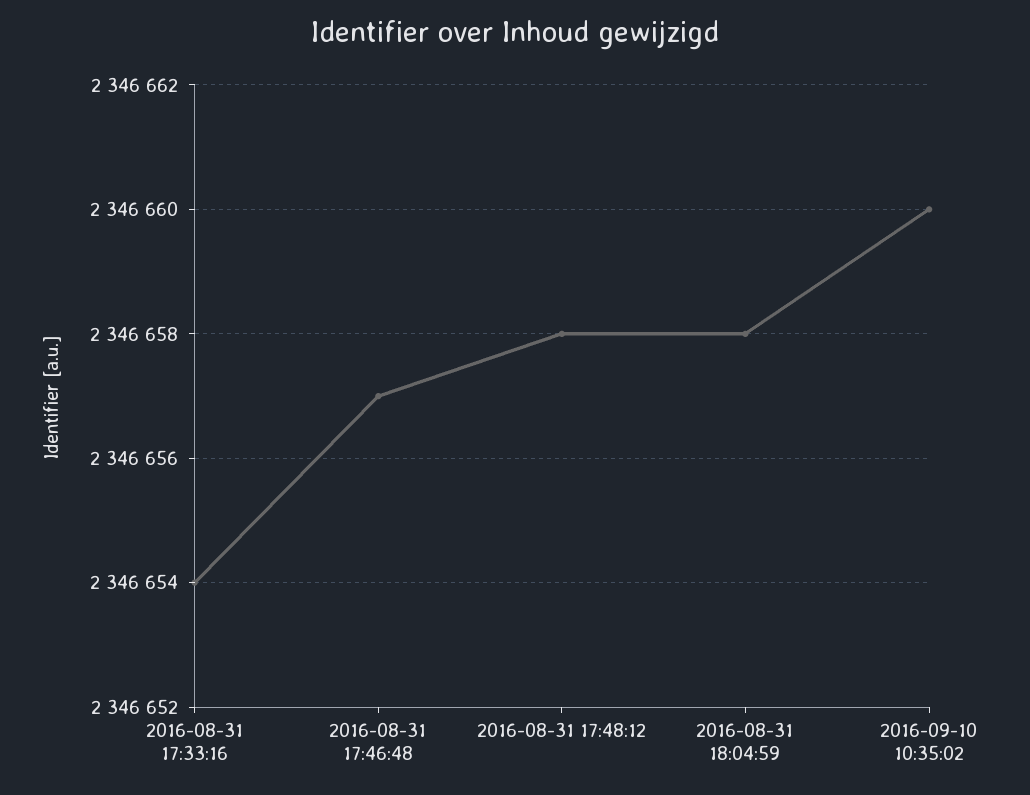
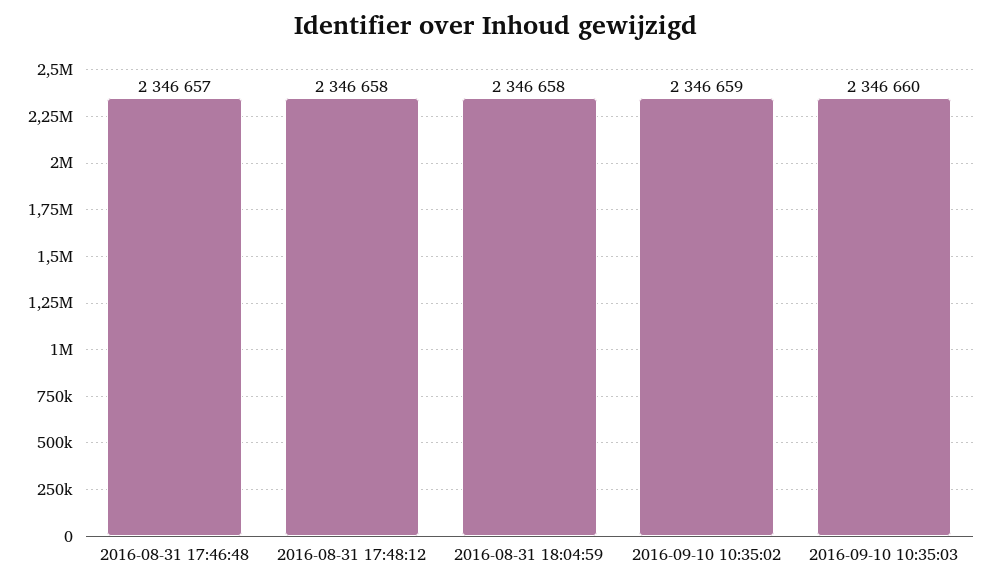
2016-08-31 17:33:16: 2346654 -> none
2016-09-10 10:35:02: 2346660 -> 2346659
2016-09-10 10:35:03: none -> 2346660

